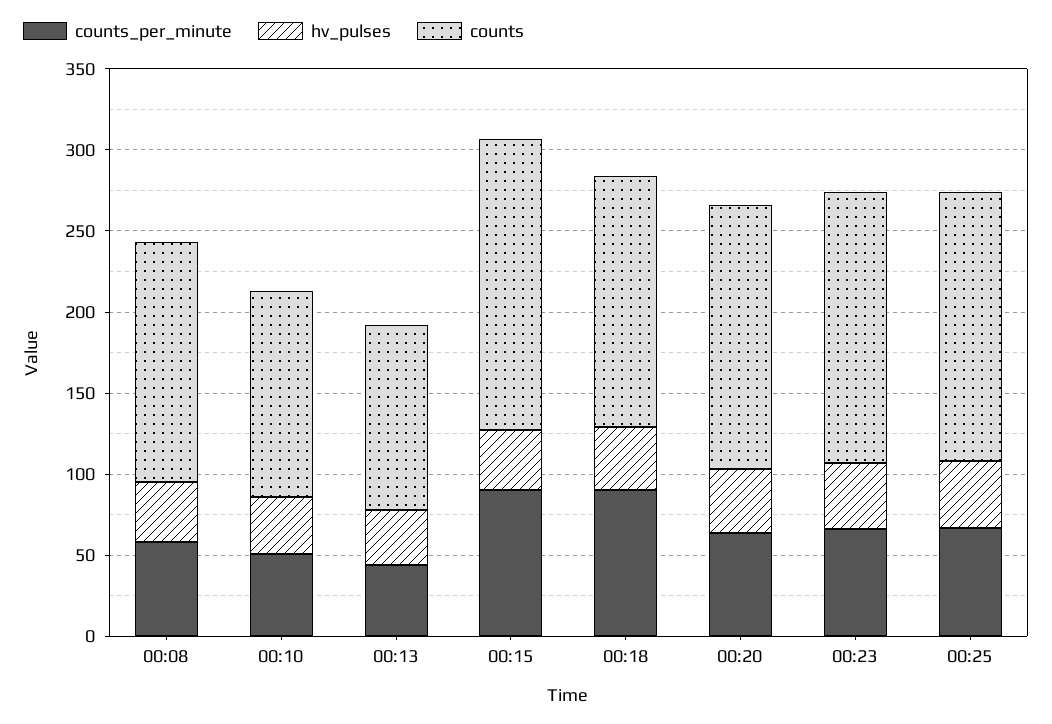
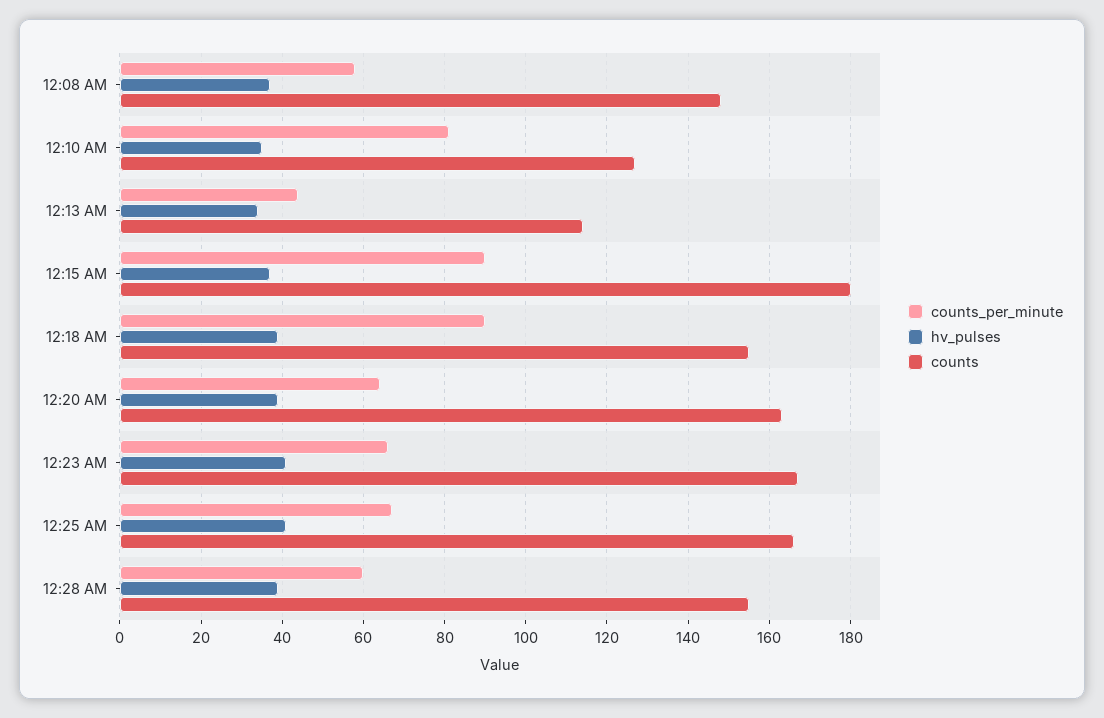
counts_per_minute, 00:10: 50 -> 80
counts_per_minute, 12:28 AM: none -> 60
hv_pulses, 12:28 AM: none -> 40
counts, 12:28 AM: none -> 155

